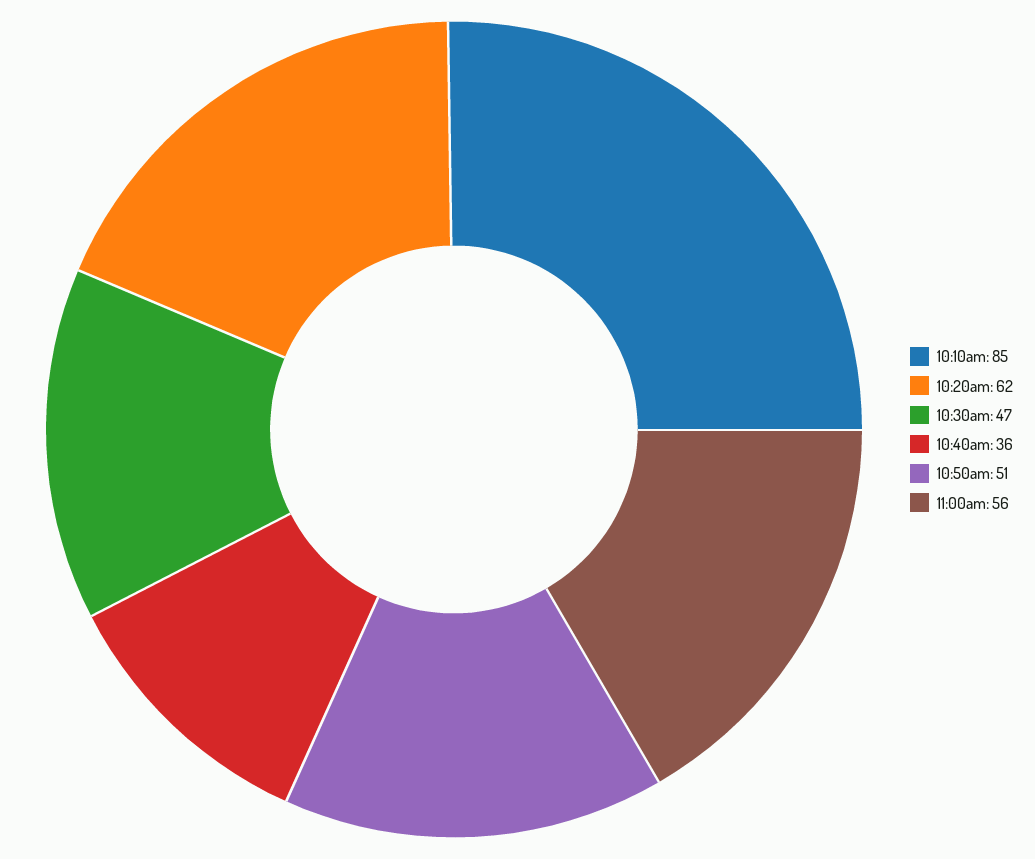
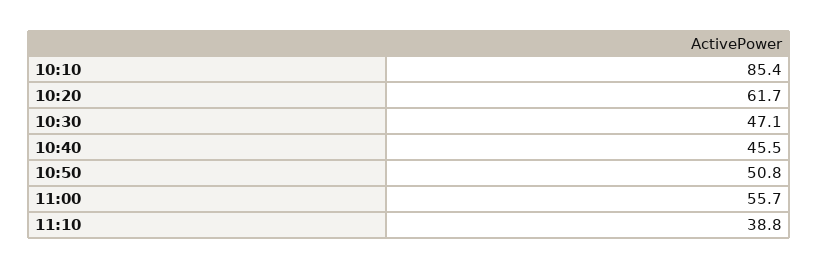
10:40am: 36 -> 45.5
11:10: none -> 38.8

